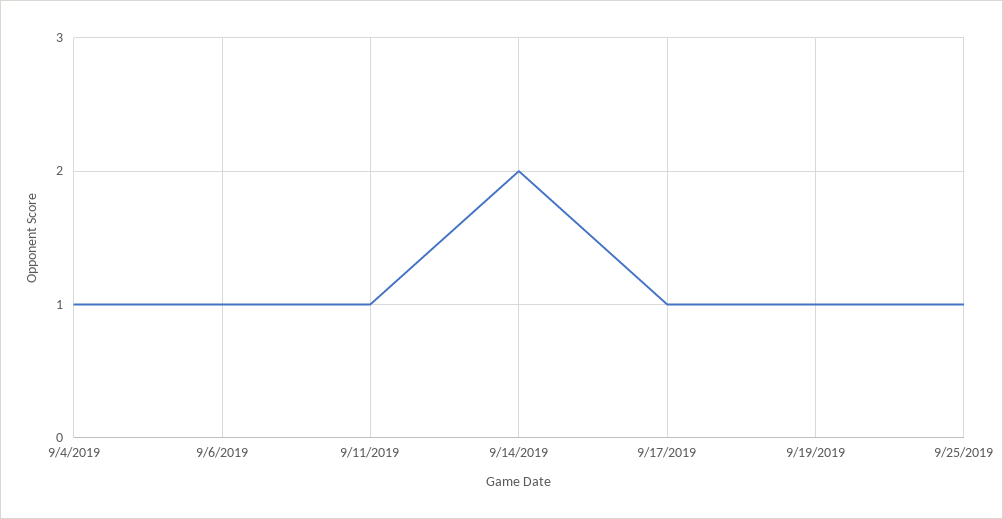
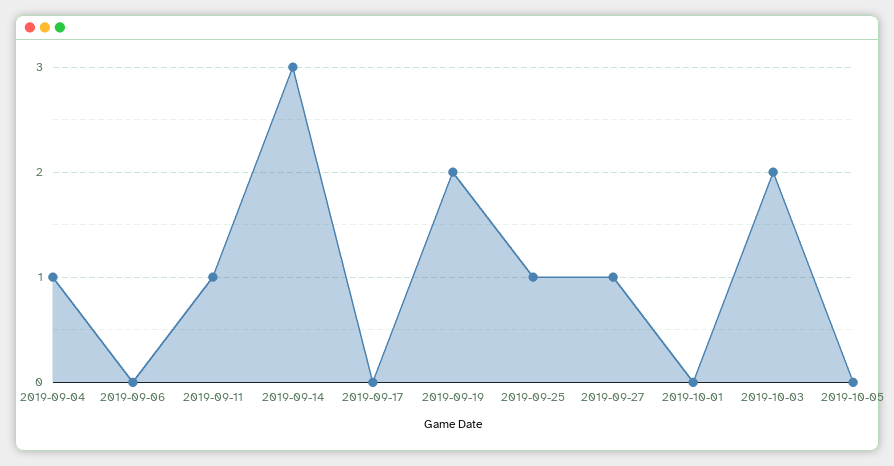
9/6/2019: 1 -> 0
9/14/2019: 2 -> 3
9/17/2019: 1 -> 0
9/19/2019: 1 -> 2
2019-09-27: none -> 1
2019-10-01: none -> 0
2019-10-03: none -> 2
2019-10-05: none -> 0

